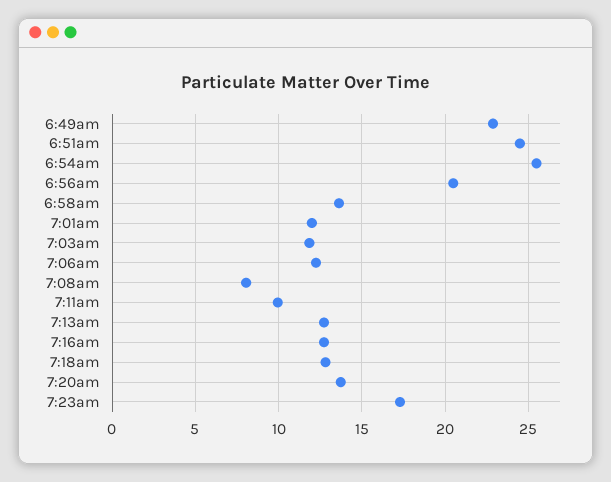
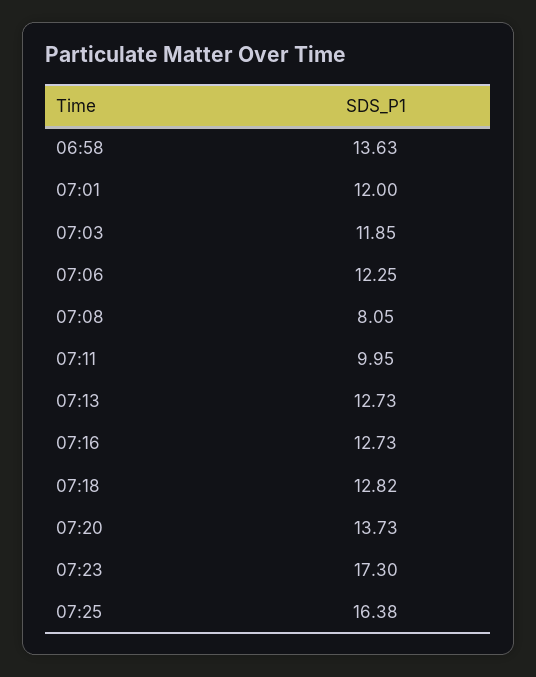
6:49am: 23 -> none
6:51am: 24.5 -> none
6:54am: 25.5 -> none
6:56am: 20.5 -> none
07:25: none -> 16.38

